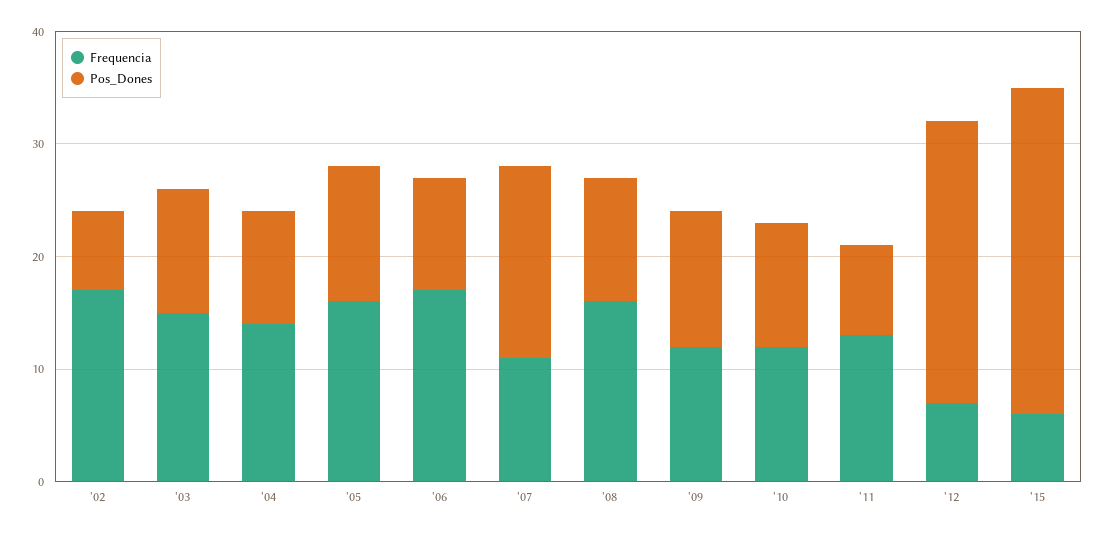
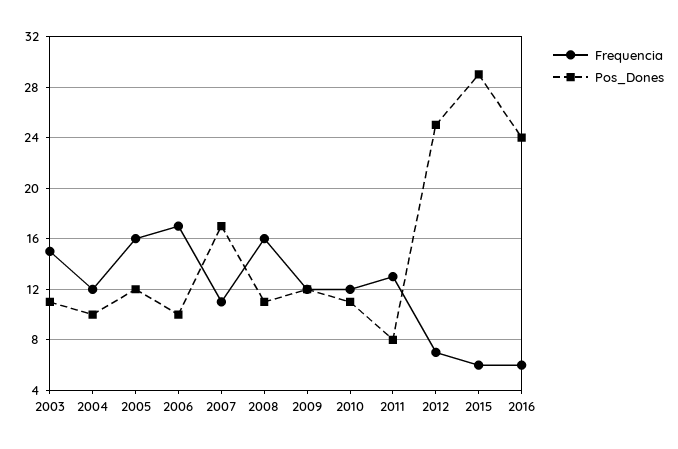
Frequencia, '02: 17 -> none
Pos_Dones, '02: 7 -> none
Frequencia, '04: 14 -> 12
Frequencia, 2016: none -> 6
Pos_Dones, 2016: none -> 24

